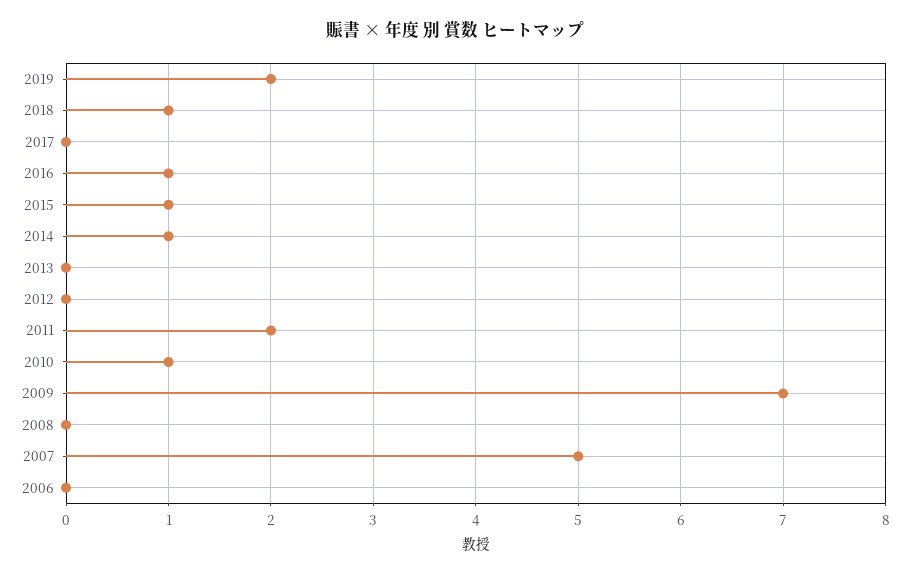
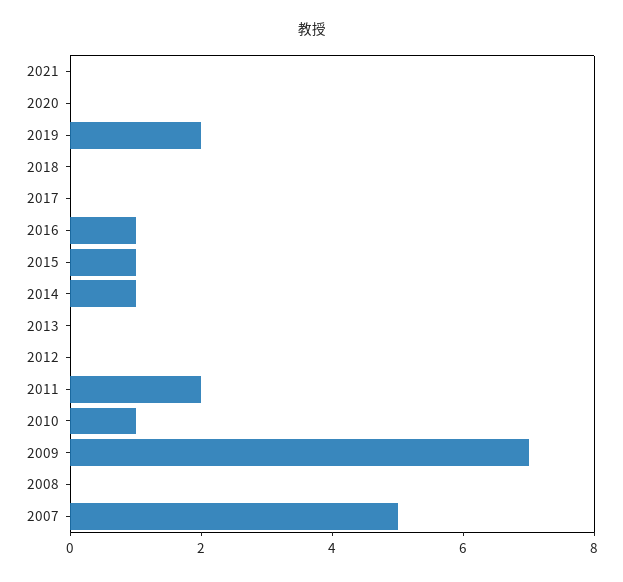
2018: 1 -> 0
2006: 0 -> none
2021: none -> 0
2020: none -> 0

